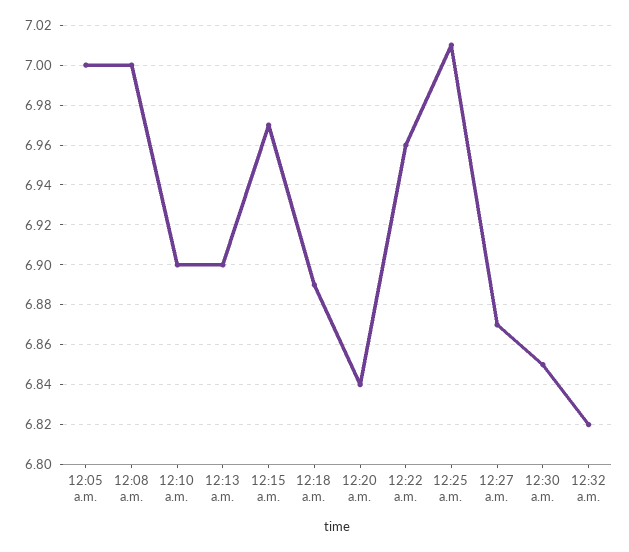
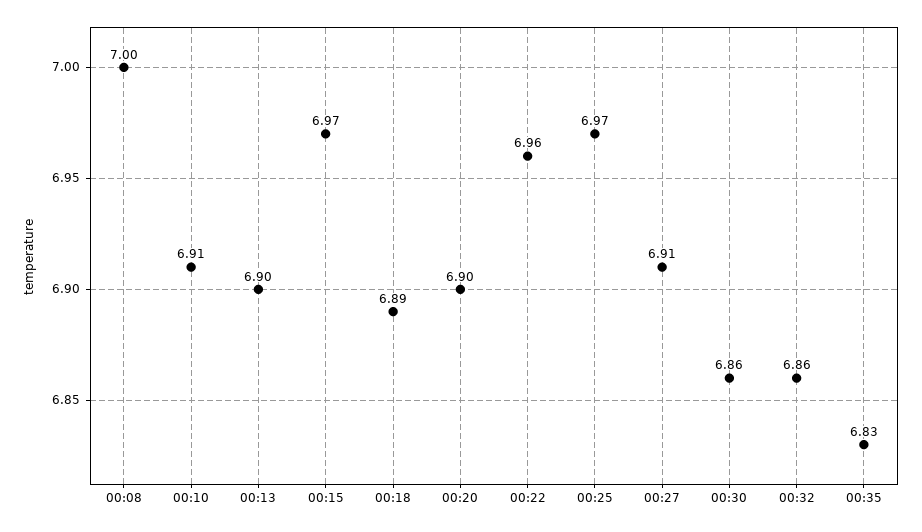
12:05 a.m.: 7 -> none
12:10 a.m.: 6.9 -> 6.91
12:20 a.m.: 6.84 -> 6.9
12:25 a.m.: 7.01 -> 6.97
12:27 a.m.: 6.87 -> 6.91
12:30 a.m.: 6.85 -> 6.86
12:32 a.m.: 6.82 -> 6.86
00:35: none -> 6.83

